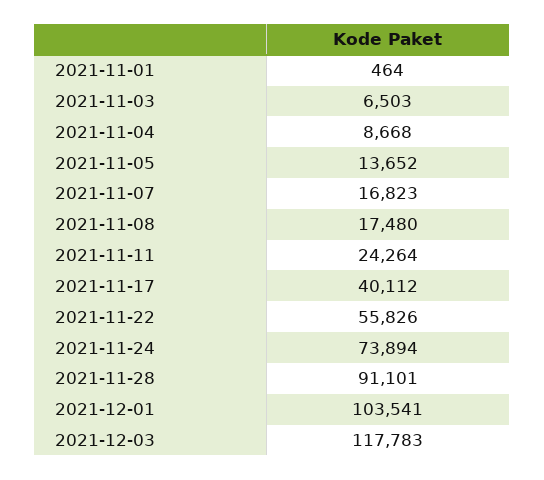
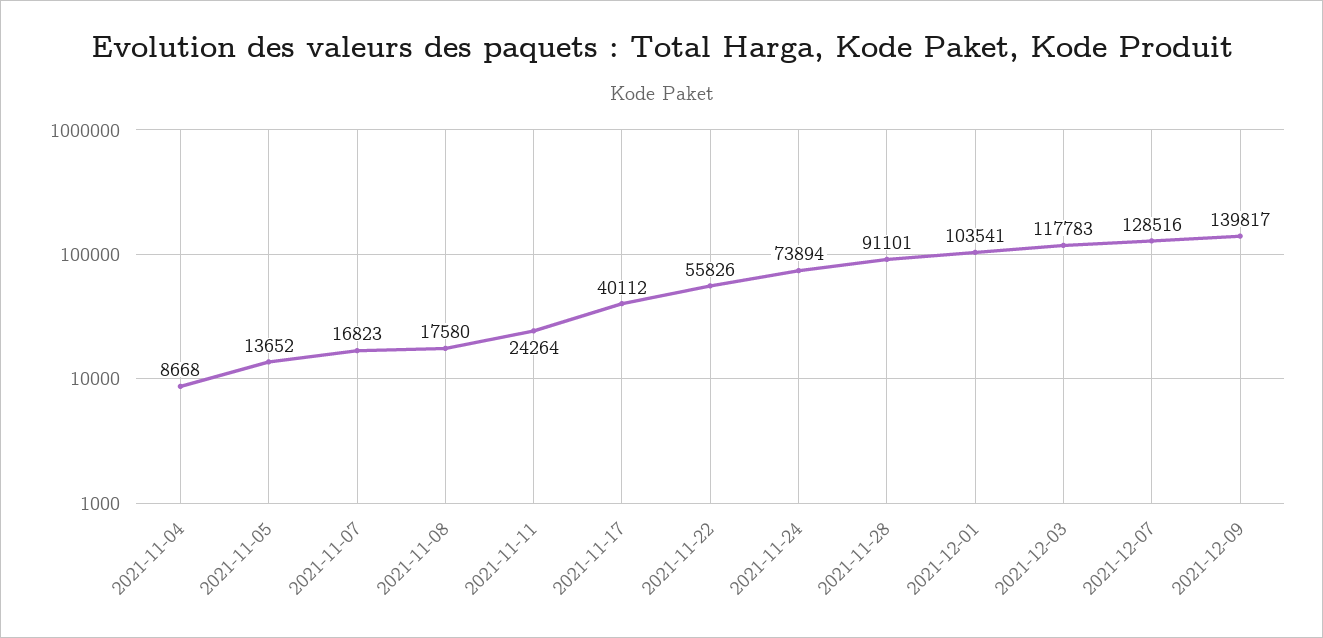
2021-11-01: 464 -> none
2021-11-03: 6503 -> none
2021-11-08: 17480 -> 17580
2021-12-07: none -> 128516
2021-12-09: none -> 139817

